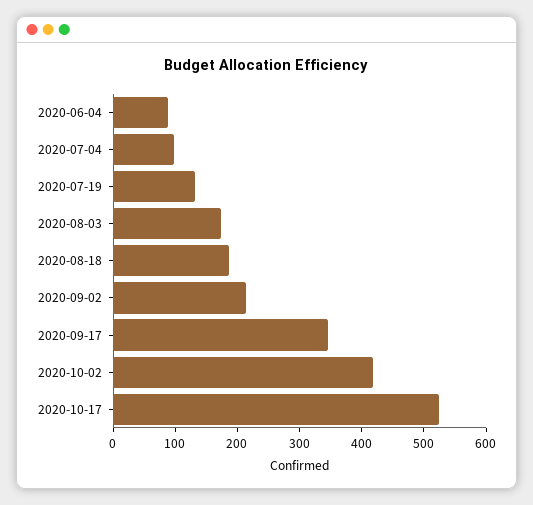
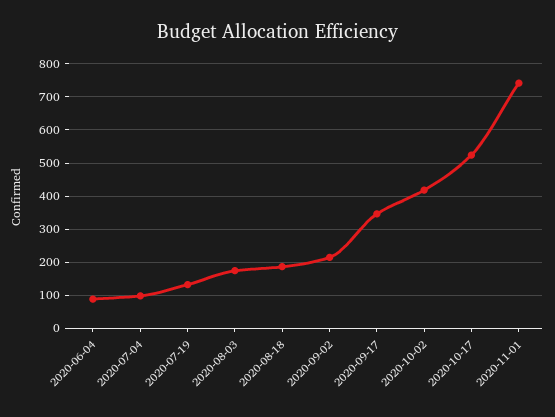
2020-11-01: none -> 740

